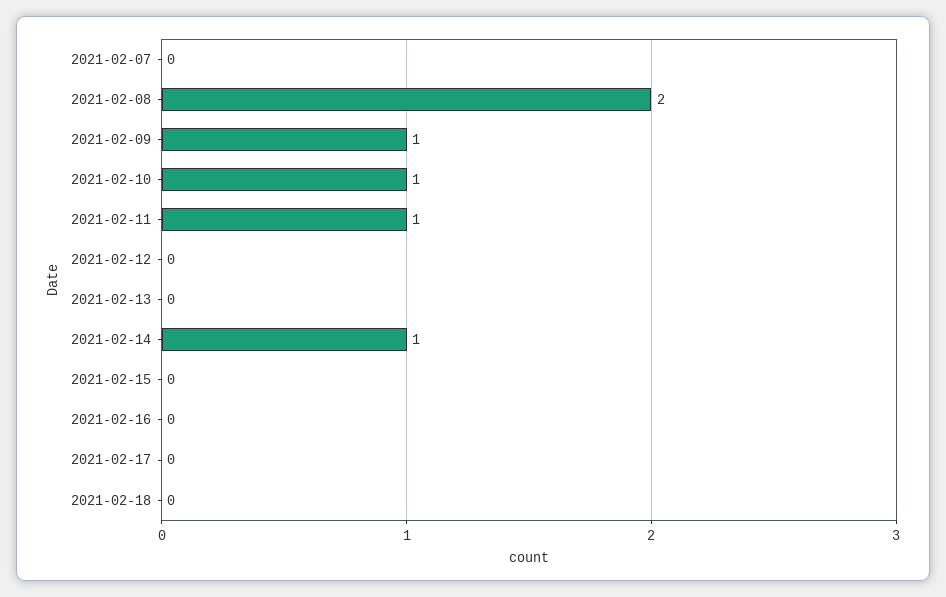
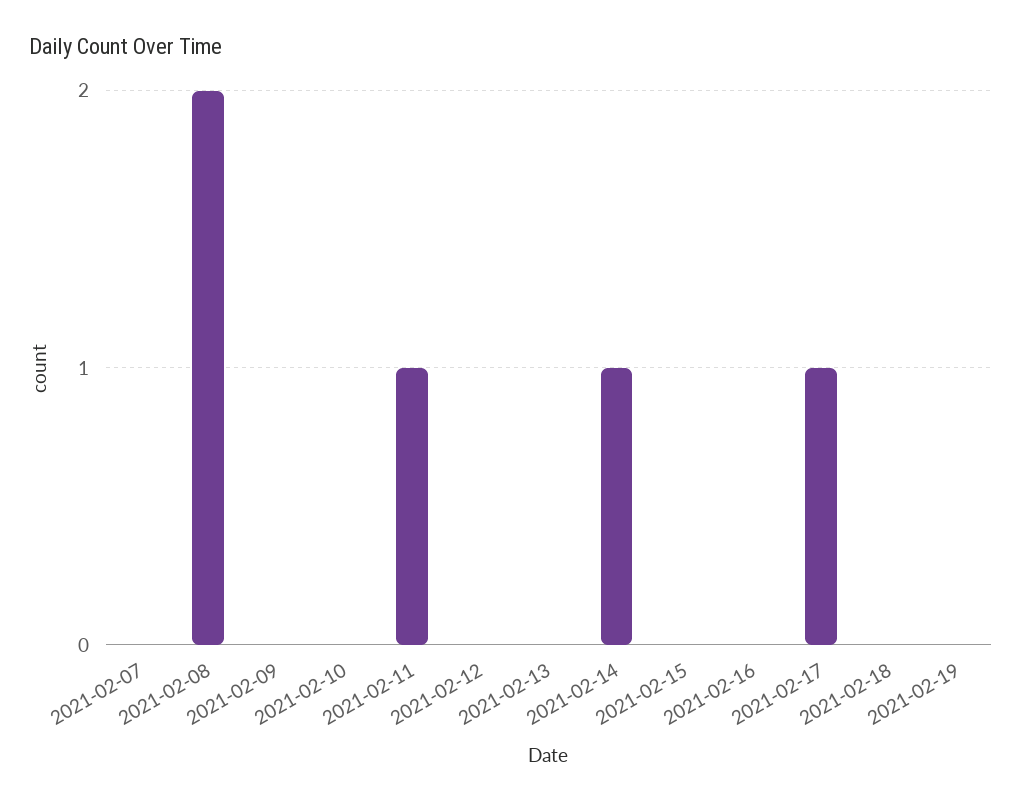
2021-02-09: 1 -> 0
2021-02-10: 1 -> 0
2021-02-17: 0 -> 1
2021-02-19: none -> 0

